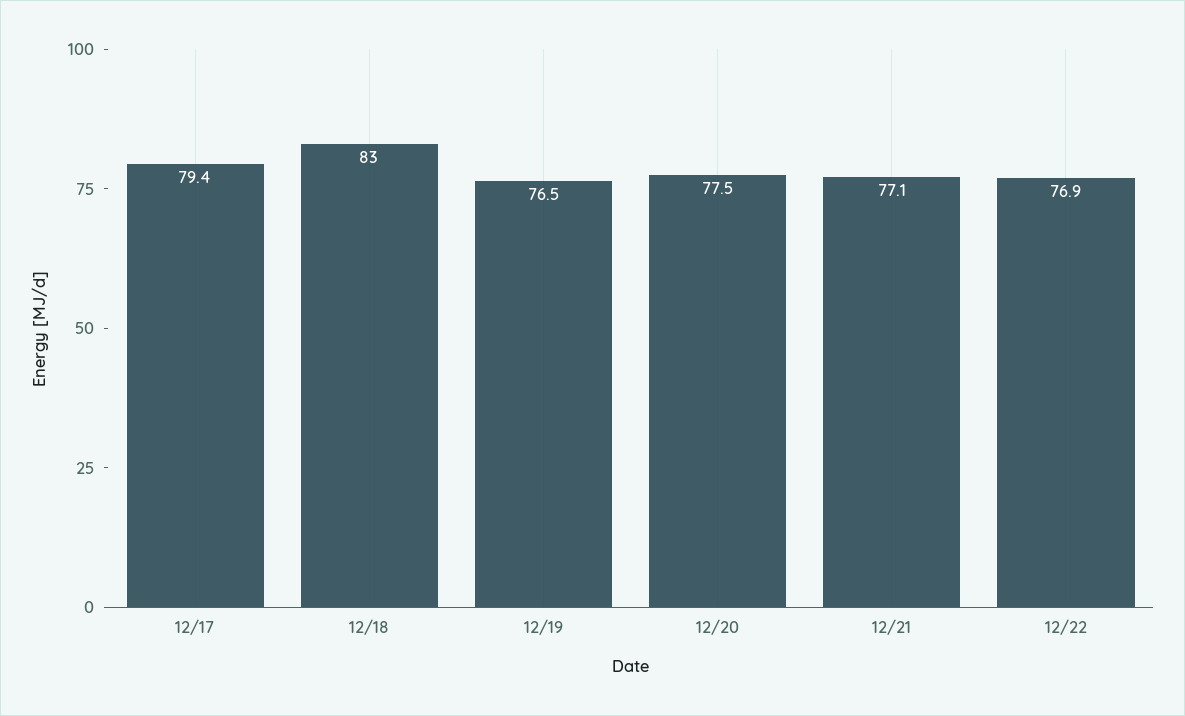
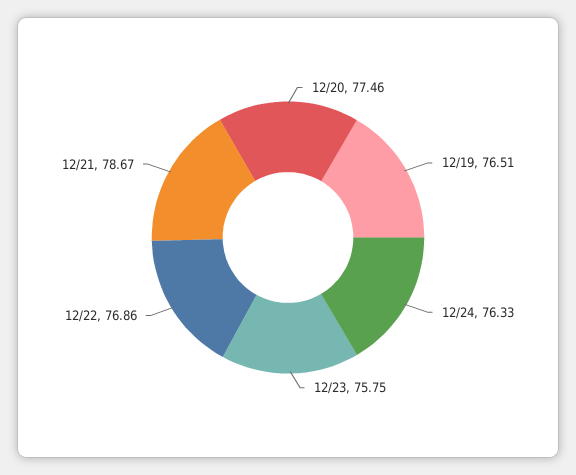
12/17: 79.4 -> none
12/18: 83 -> none
12/21: 77.1 -> 78.67
12/24: none -> 76.33
12/23: none -> 75.75

